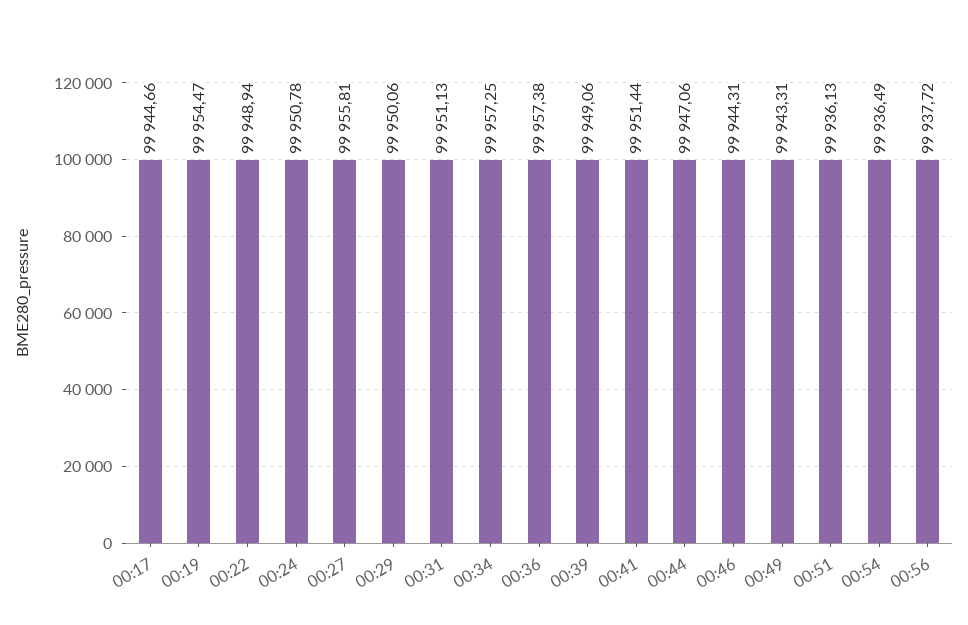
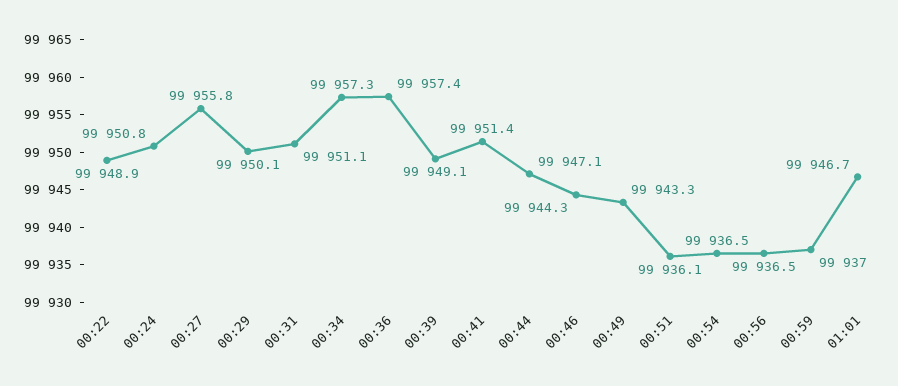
00:17: 99944.66 -> none
00:19: 99954.47 -> none
00:56: 99937.72 -> 99936.5
00:59: none -> 99937
01:01: none -> 99946.7

